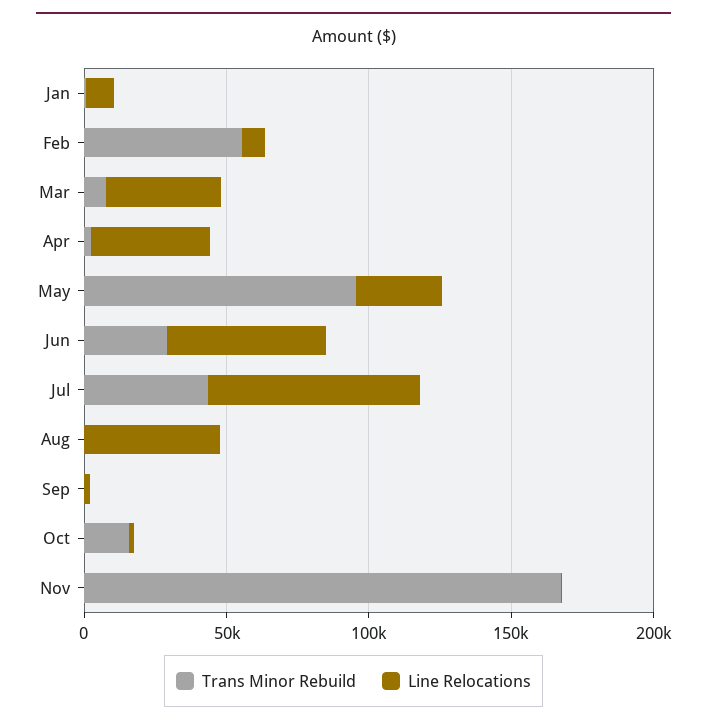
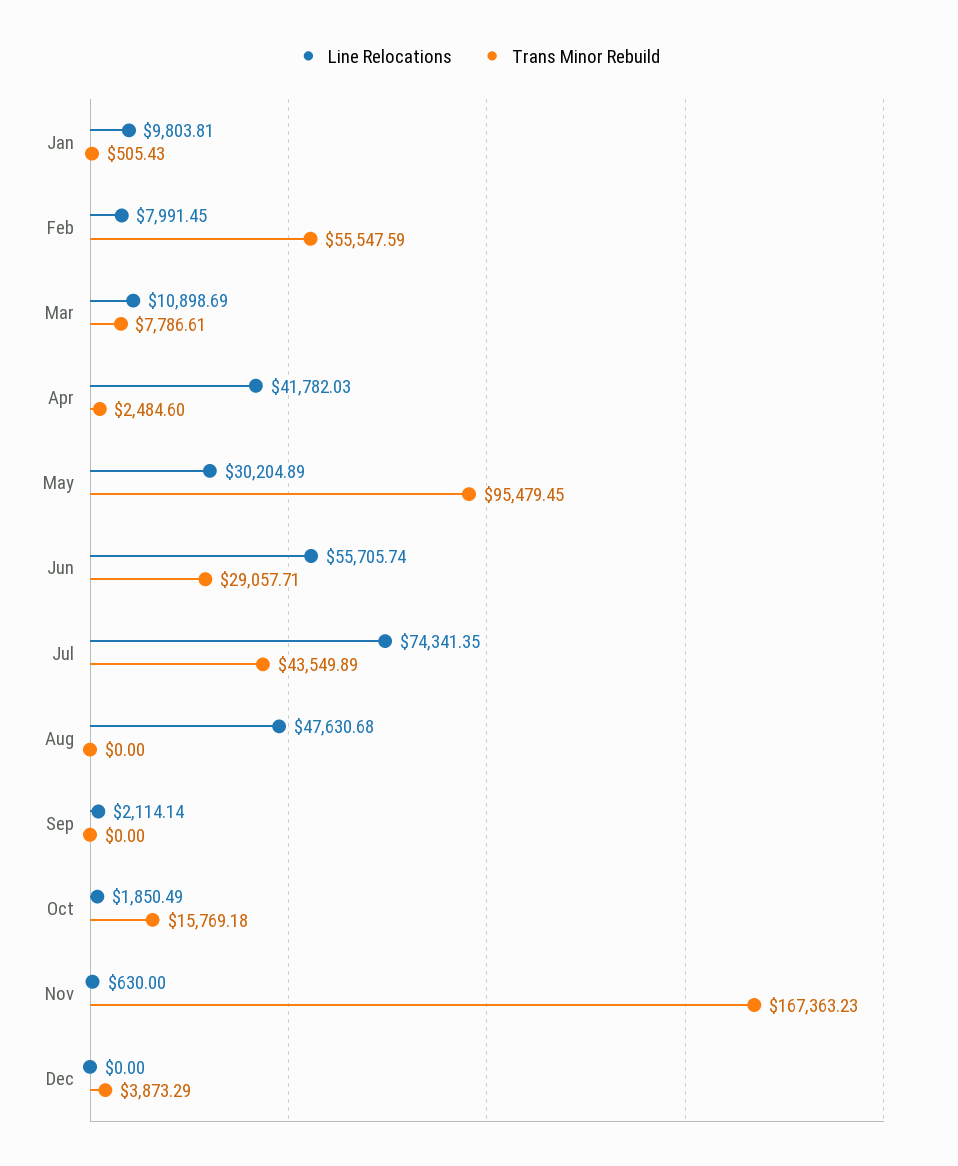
Line Relocations, Mar: 40000 -> 10898.69
Line Relocations, Dec: none -> 0
Trans Minor Rebuild, Dec: none -> 3873.29

